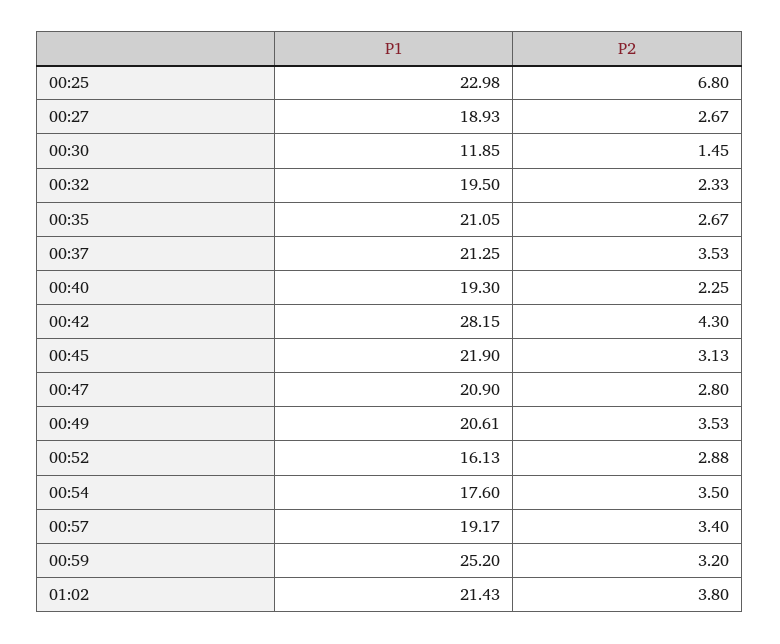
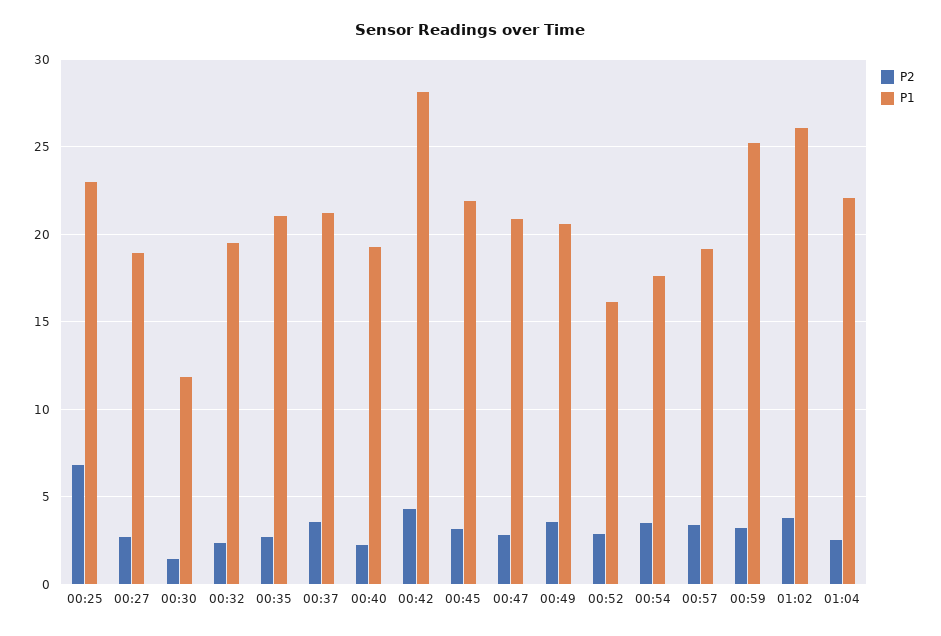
P1, 01:02: 21.43 -> 26
P2, 01:04: none -> 2.5
P1, 01:04: none -> 22

